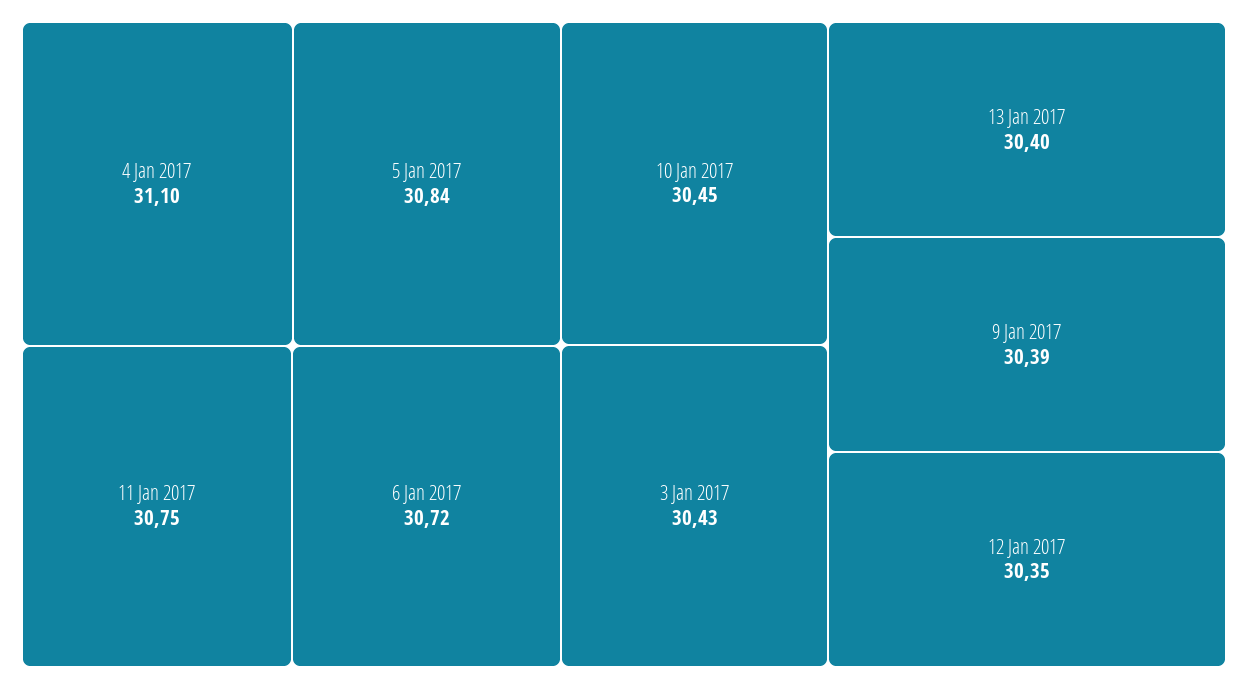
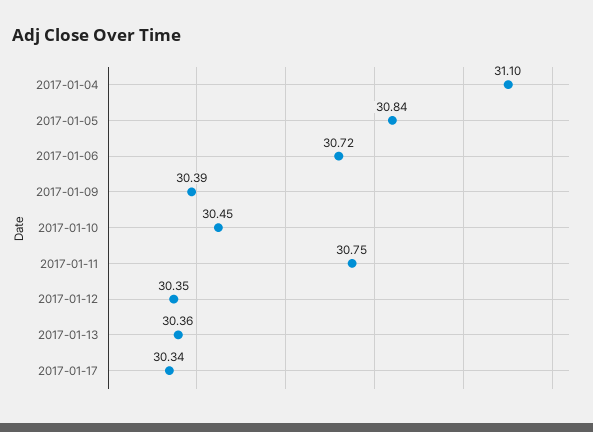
3 Jan 2017: 30.43 -> none
13 Jan 2017: 30.4 -> 30.36
2017-01-17: none -> 30.34

